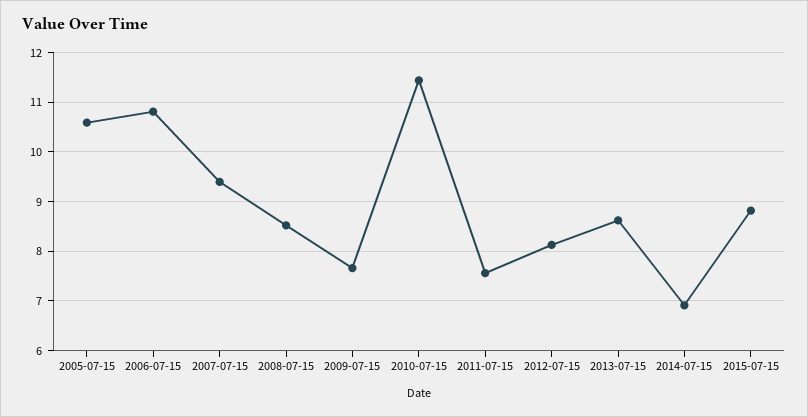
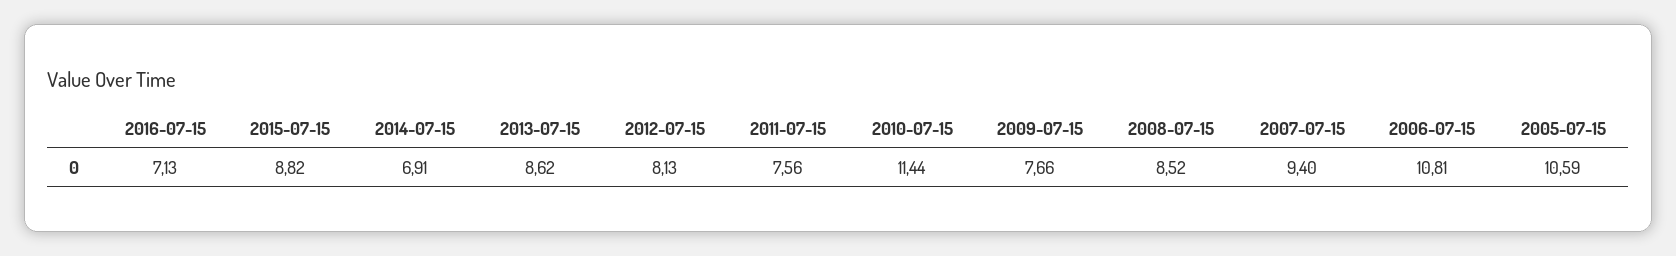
2016-07-15: none -> 7.13

